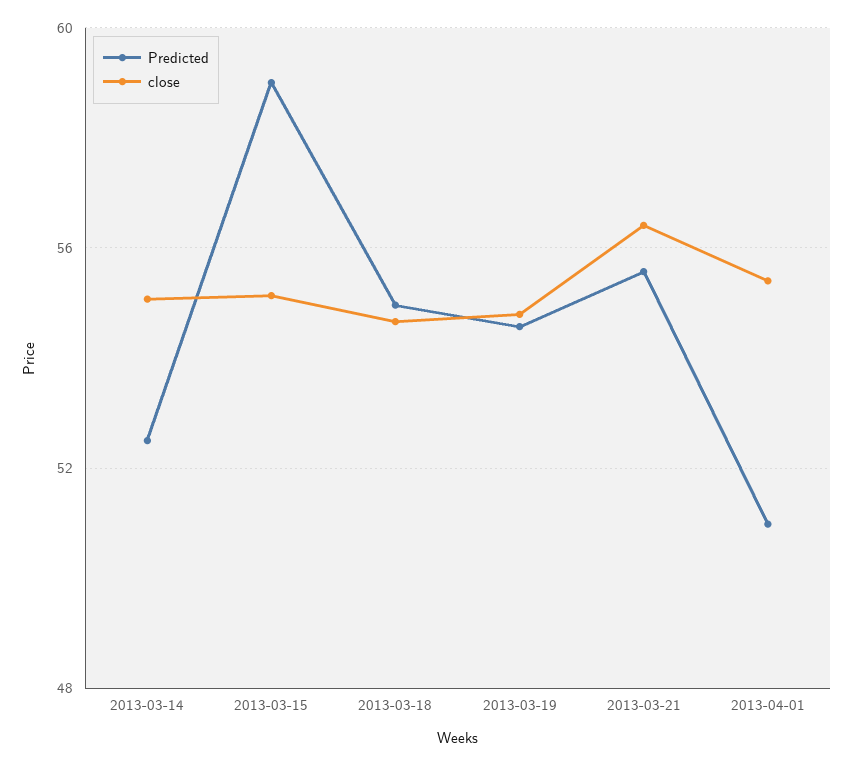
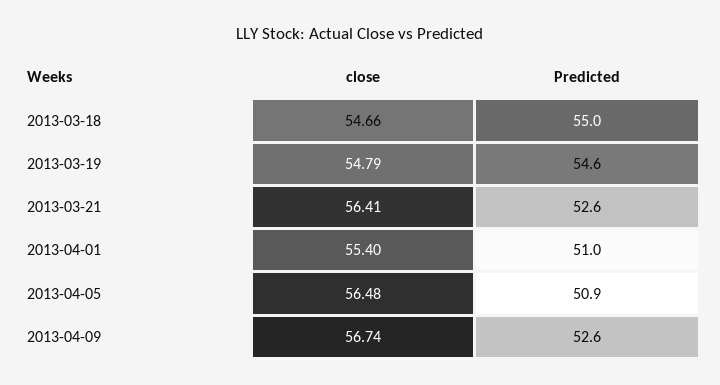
Predicted, 2013-03-14: 52.5 -> none
close, 2013-03-14: 55 -> none
Predicted, 2013-03-15: 59 -> none
close, 2013-03-15: 55 -> none
Predicted, 2013-03-21: 55.5 -> 52.6
close, 2013-04-05: none -> 56.48
Predicted, 2013-04-05: none -> 50.9
close, 2013-04-09: none -> 56.74
Predicted, 2013-04-09: none -> 52.6

